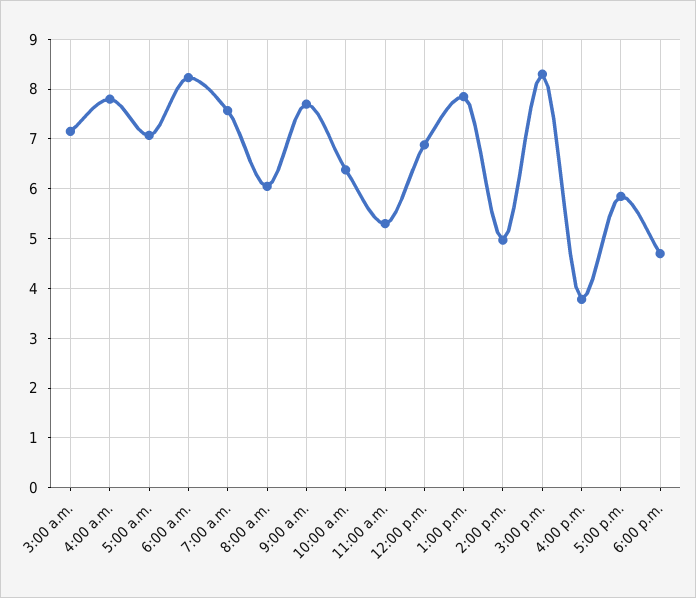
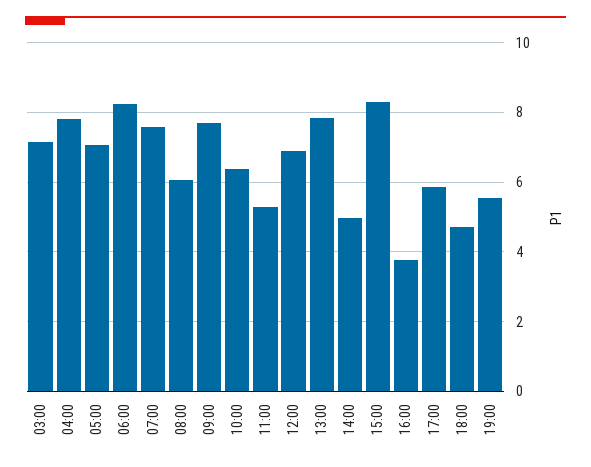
19:00: none -> 5.6

